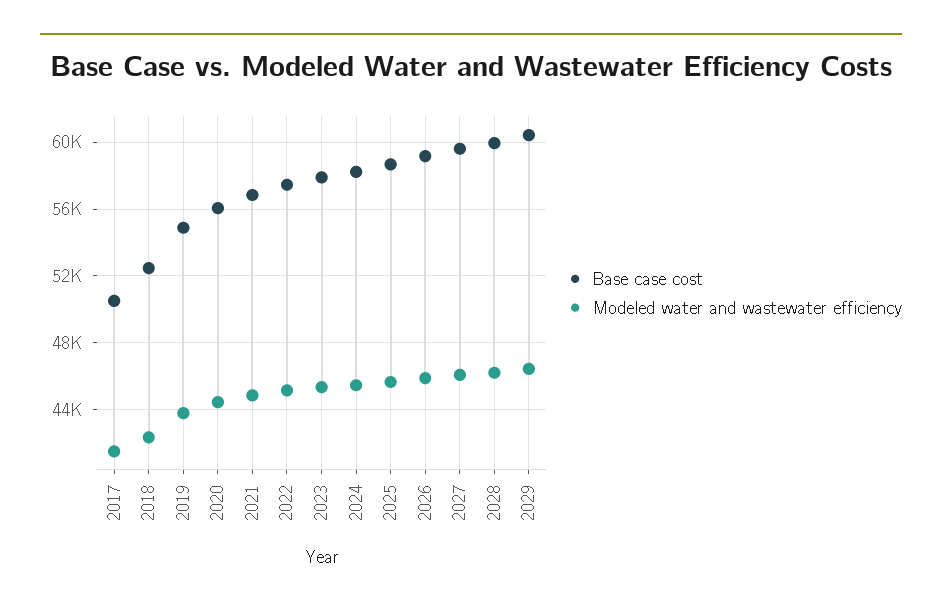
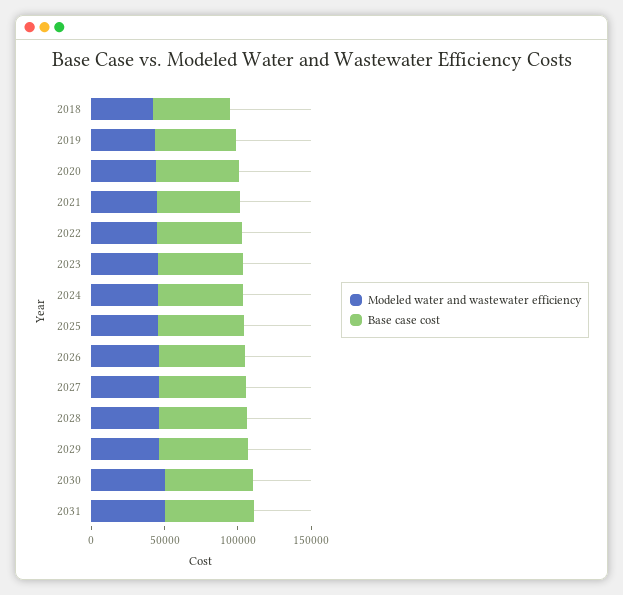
Base case cost, 2017: 50500 -> none
Modeled water and wastewater efficiency, 2017: 41500 -> none
Modeled water and wastewater efficiency, 2030: none -> 50000
Base case cost, 2030: none -> 60000
Modeled water and wastewater efficiency, 2031: none -> 50000
Base case cost, 2031: none -> 60000

